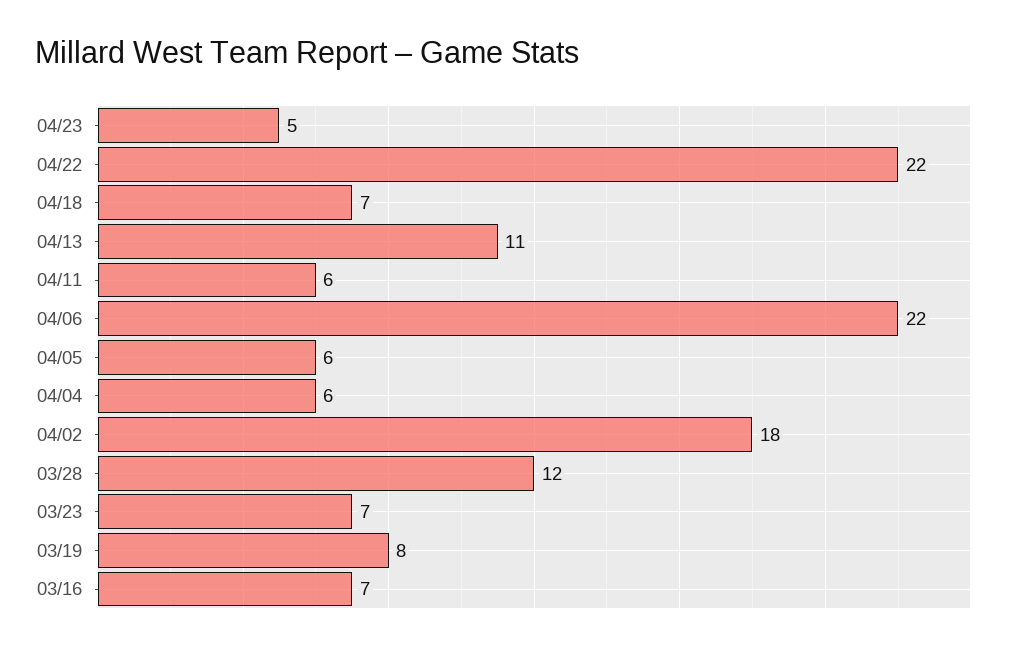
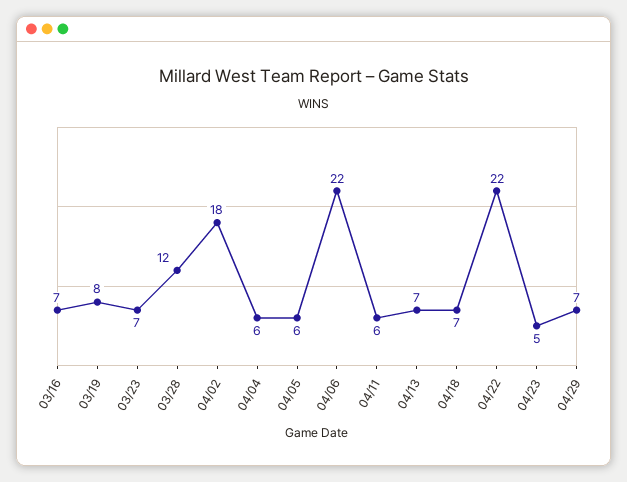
04/13: 11 -> 7
04/29: none -> 7

